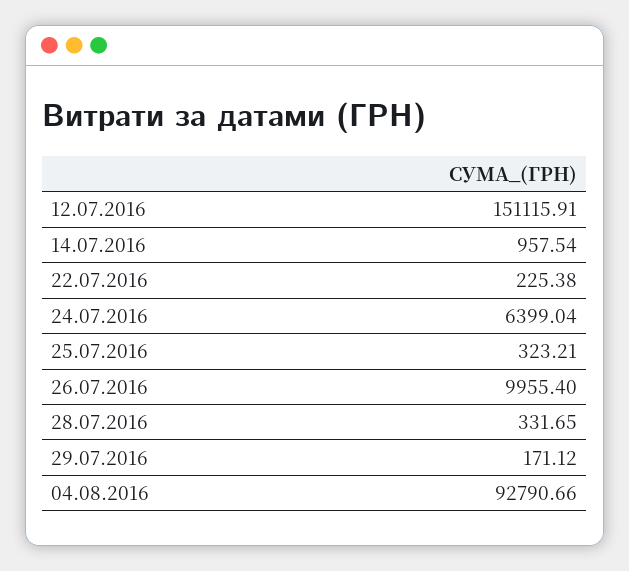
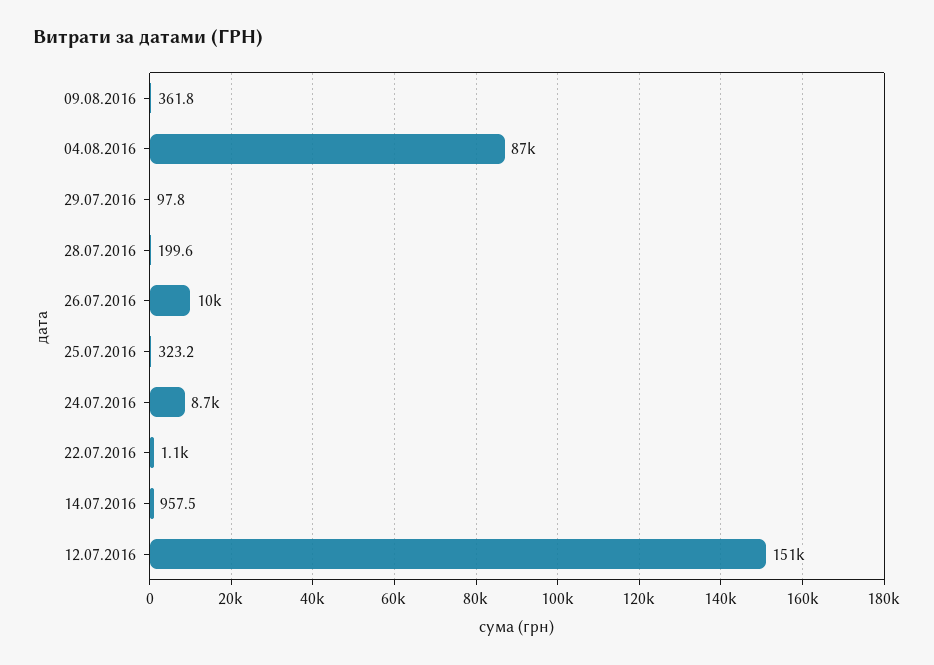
22.07.2016: 225.38 -> 1100
24.07.2016: 6399.04 -> 8700
28.07.2016: 331.65 -> 199.6
29.07.2016: 171.12 -> 97.8
04.08.2016: 92790.66 -> 87000
09.08.2016: none -> 361.8

